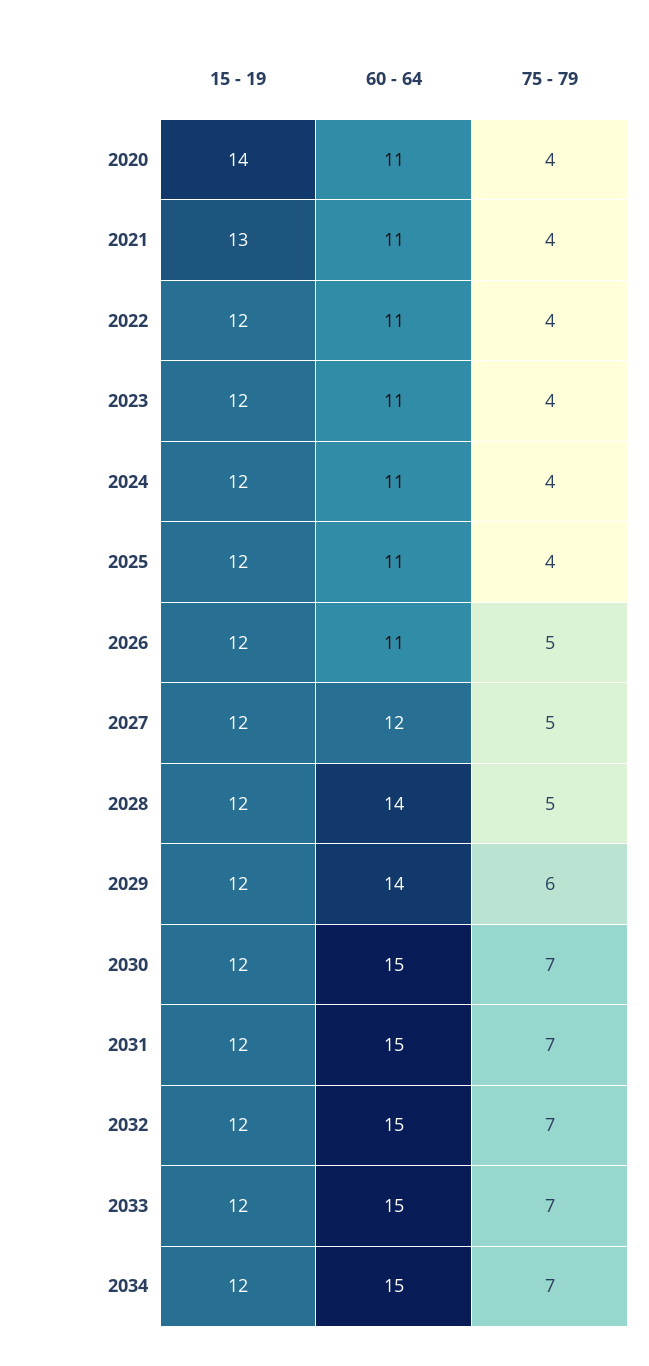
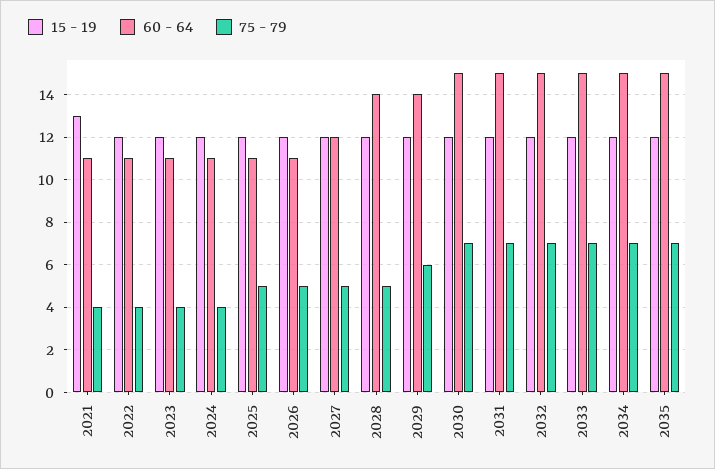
15 - 19, 2020: 14 -> none
60 - 64, 2020: 11 -> none
75 - 79, 2020: 4 -> none
75 - 79, 2025: 4 -> 5
15 - 19, 2035: none -> 12
60 - 64, 2035: none -> 15
75 - 79, 2035: none -> 7

